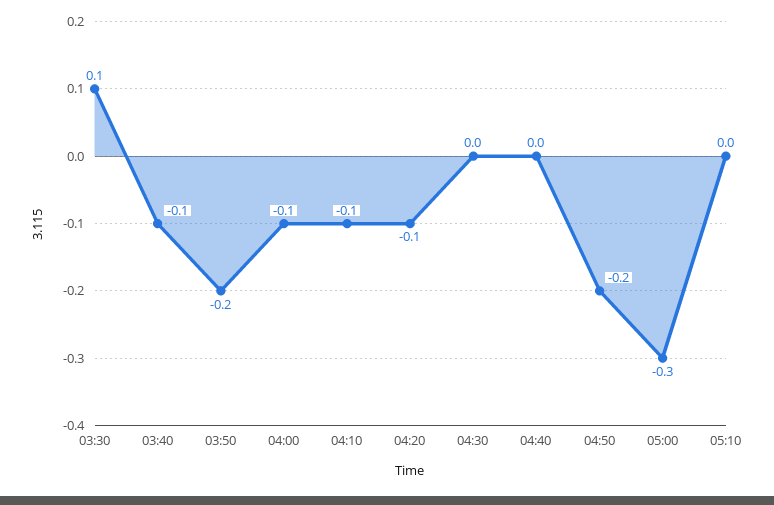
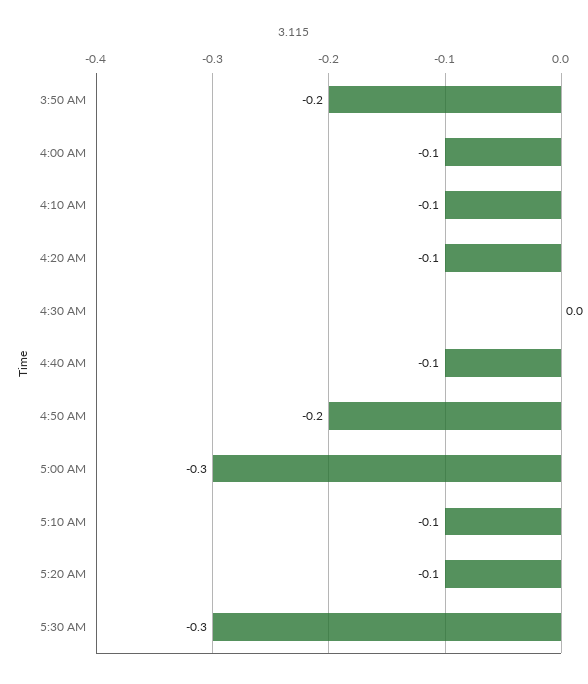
03:30: 0.1 -> none
03:40: -0.1 -> none
04:40: 0 -> -0.1
05:10: 0 -> -0.1
5:20 AM: none -> -0.1
5:30 AM: none -> -0.3

